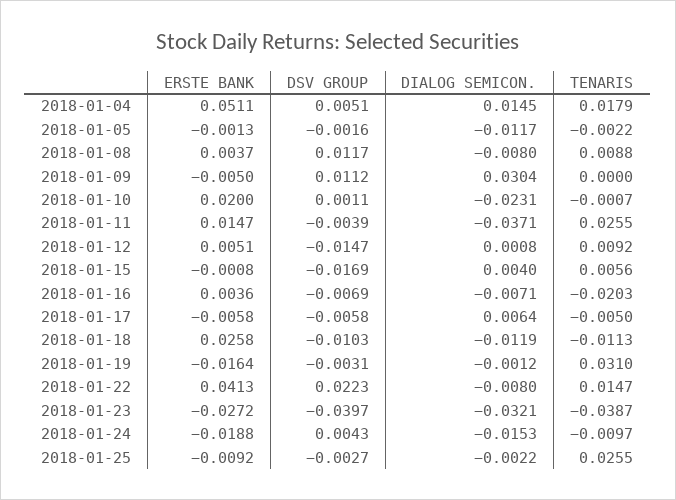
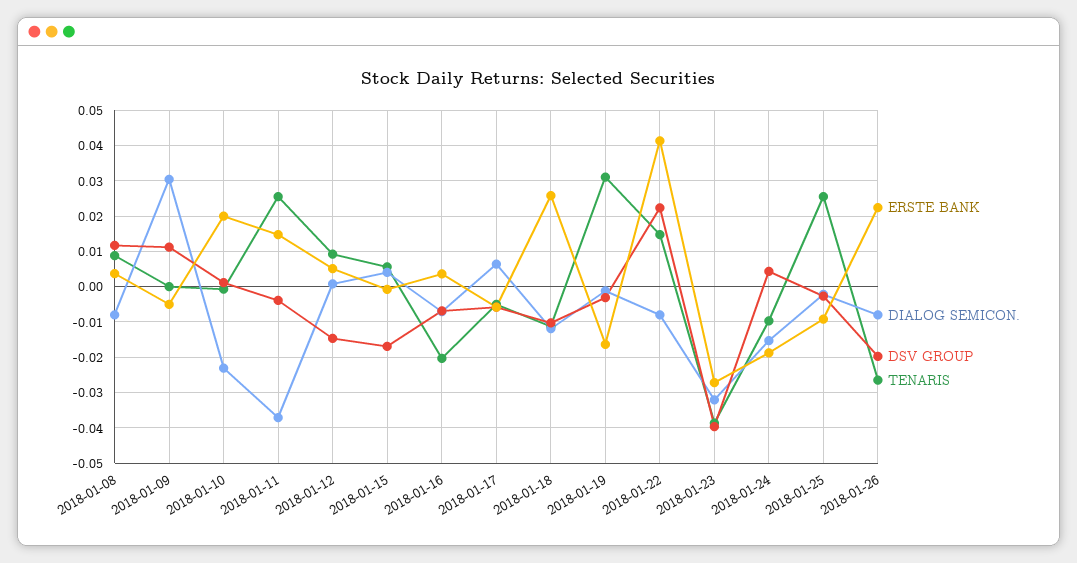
ERSTE BANK, 2018-01-04: 0.0511 -> none
DSV GROUP, 2018-01-04: 0.0051 -> none
DIALOG SEMICON., 2018-01-04: 0.0145 -> none
TENARIS, 2018-01-04: 0.0179 -> none
ERSTE BANK, 2018-01-05: -0.0013 -> none
DSV GROUP, 2018-01-05: -0.0016 -> none
DIALOG SEMICON., 2018-01-05: -0.0117 -> none
TENARIS, 2018-01-05: -0.0022 -> none
ERSTE BANK, 2018-01-26: none -> 0.022
DIALOG SEMICON., 2018-01-26: none -> -0.008
DSV GROUP, 2018-01-26: none -> -0.02
TENARIS, 2018-01-26: none -> -0.026

